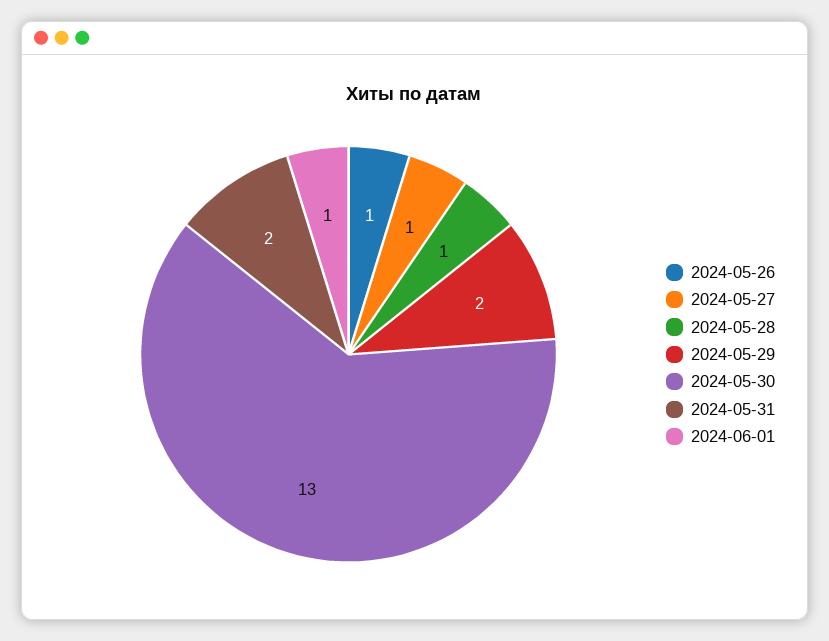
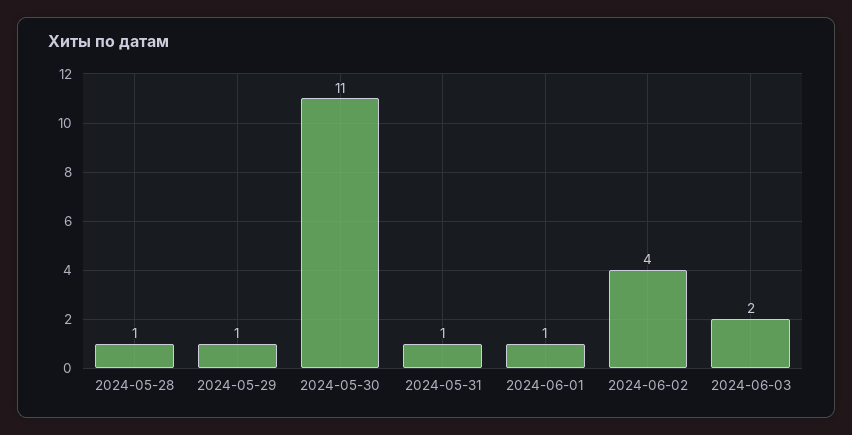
2024-05-26: 1 -> none
2024-05-27: 1 -> none
2024-05-29: 2 -> 1
2024-05-30: 13 -> 11
2024-05-31: 2 -> 1
2024-06-02: none -> 4
2024-06-03: none -> 2

